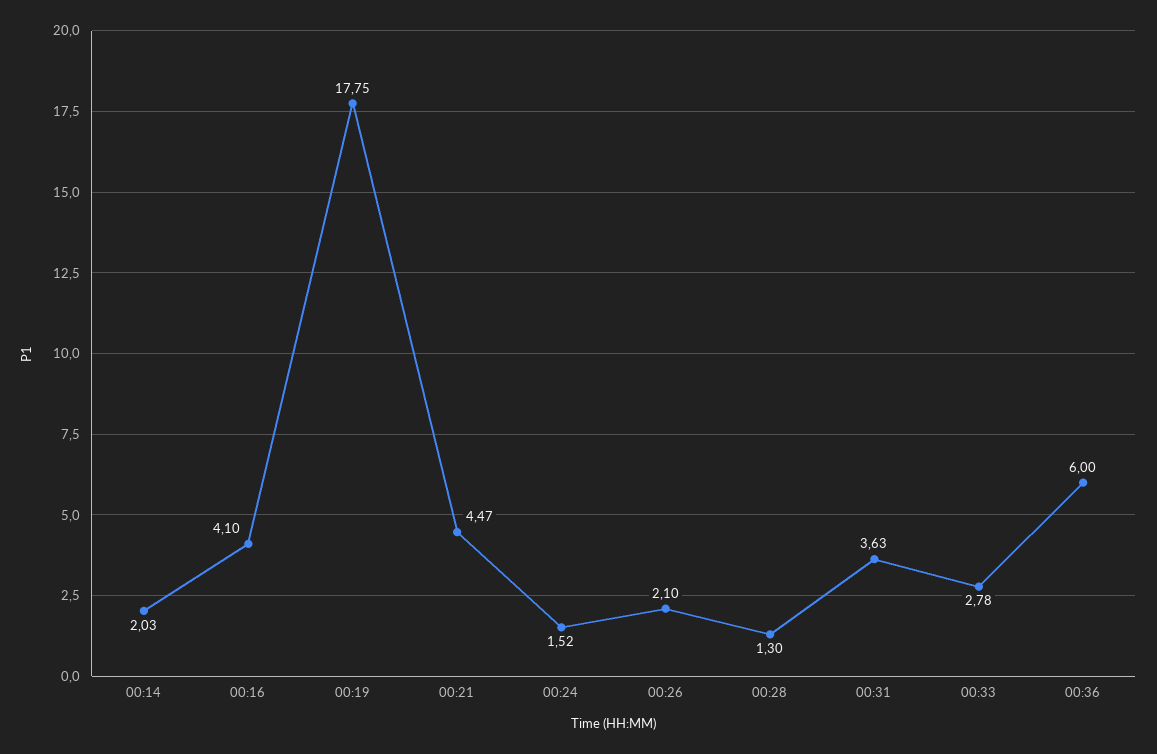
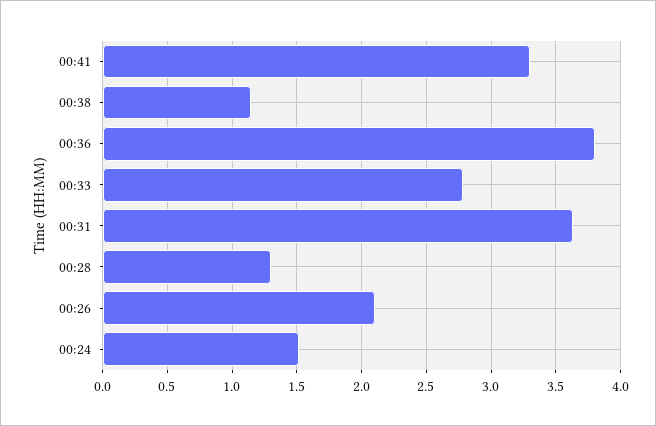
00:14: 2.03 -> none
00:16: 4.1 -> none
00:19: 17.75 -> none
00:21: 4.47 -> none
00:36: 6 -> 3.8
00:41: none -> 3.3
00:38: none -> 1.15

